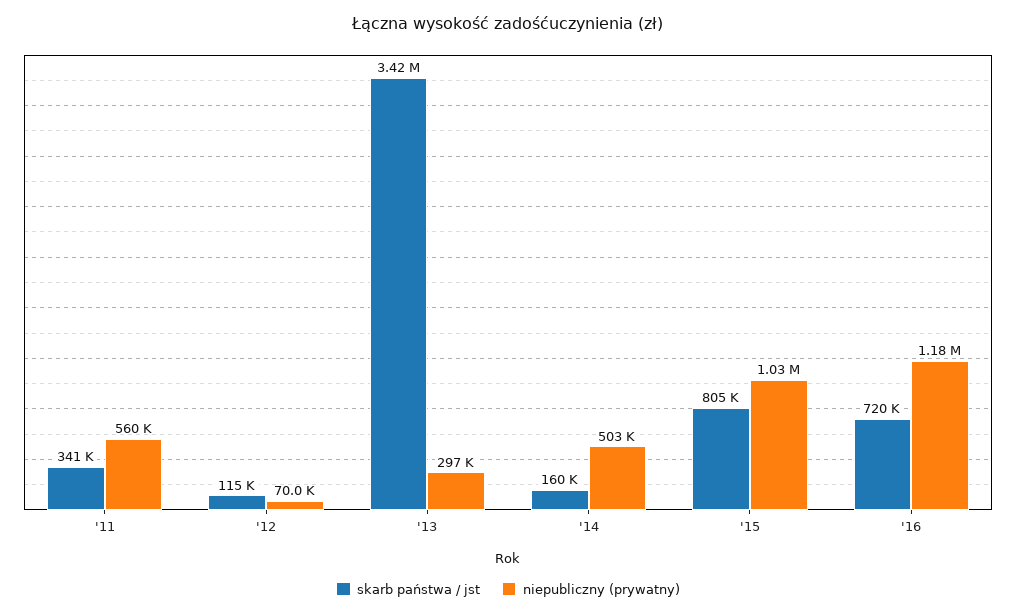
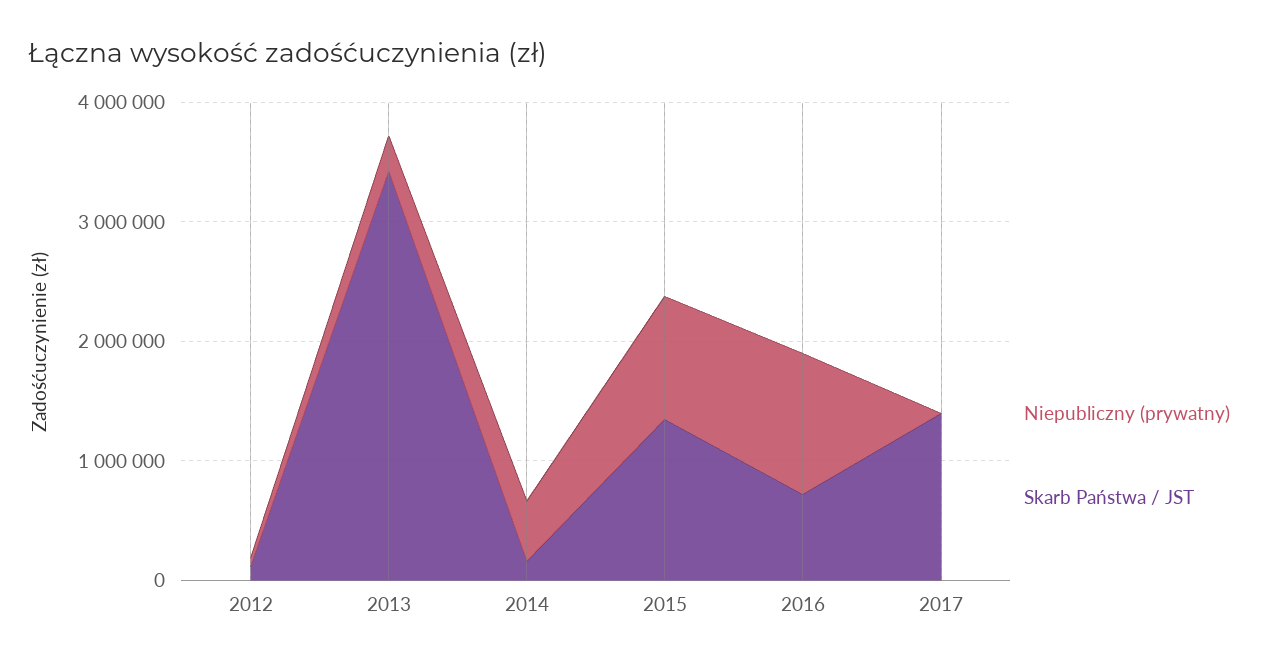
skarb państwa / jst, '11: 341000 -> none
niepubliczny (prywatny), '11: 560000 -> none
skarb państwa / jst, '15: 805000 -> 1400000
niepubliczny (prywatny), 2017: none -> 0
skarb państwa / jst, 2017: none -> 1400000

